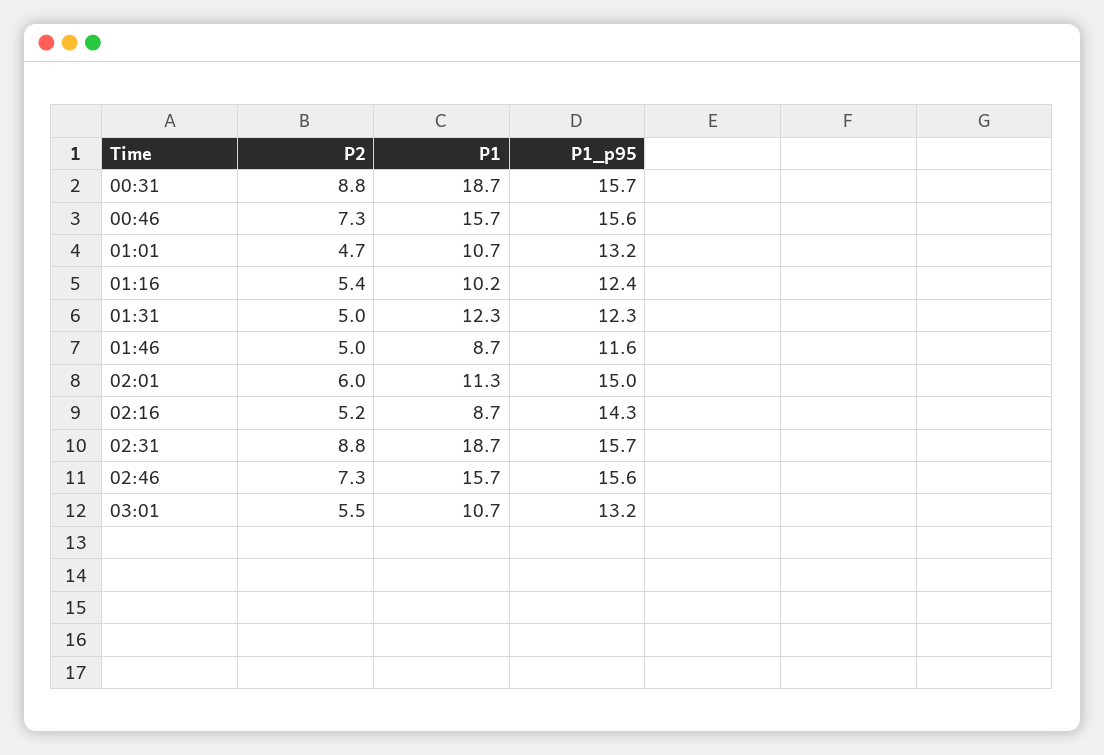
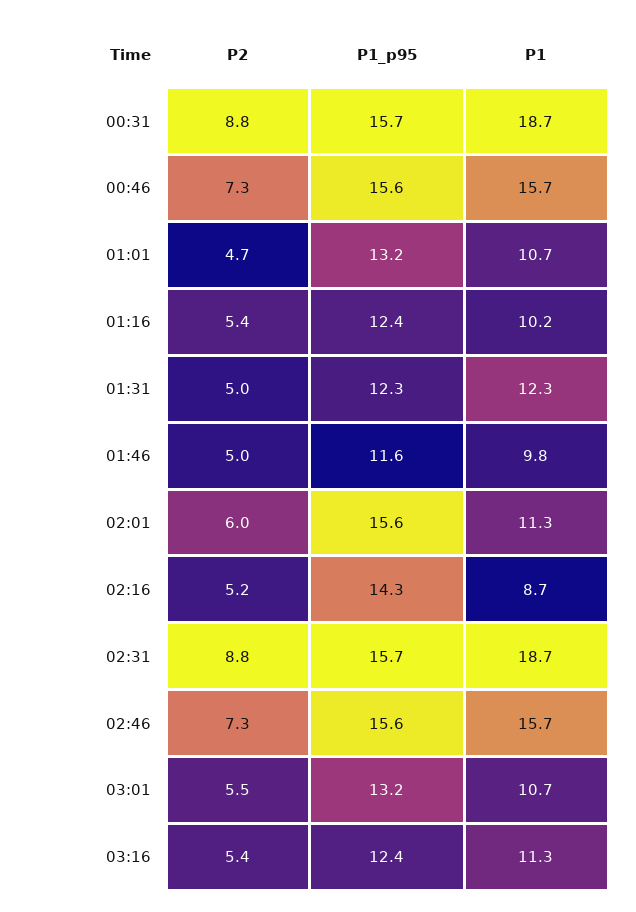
P1, 01:46: 8.7 -> 9.8
P1_p95, 02:01: 15 -> 15.6
P2, 03:16: none -> 5.4
P1_p95, 03:16: none -> 12.4
P1, 03:16: none -> 11.3

